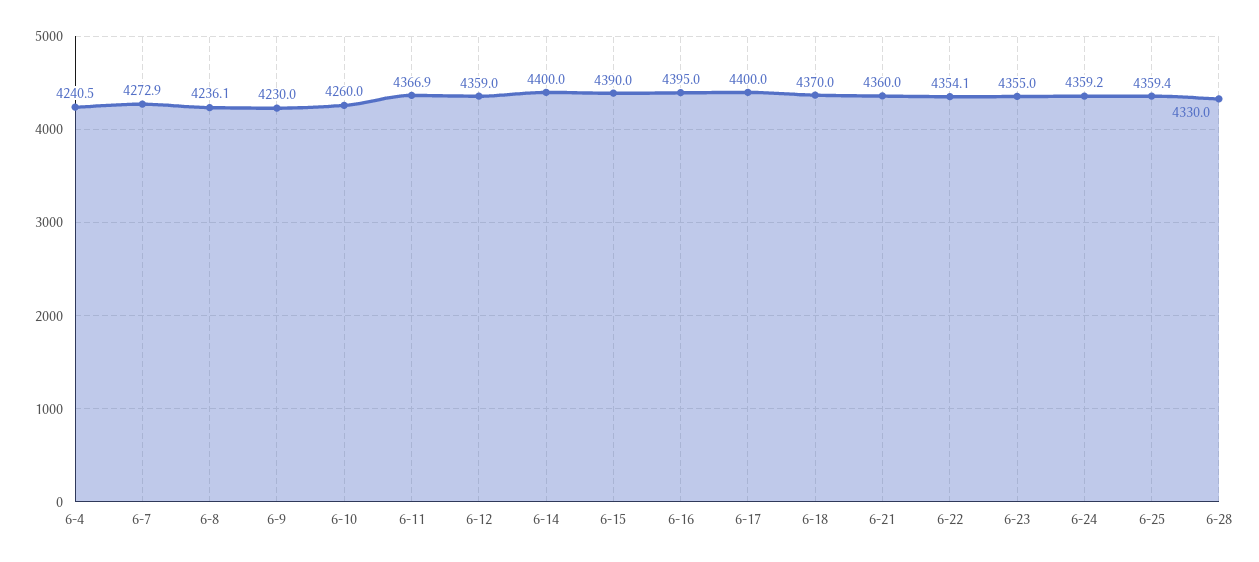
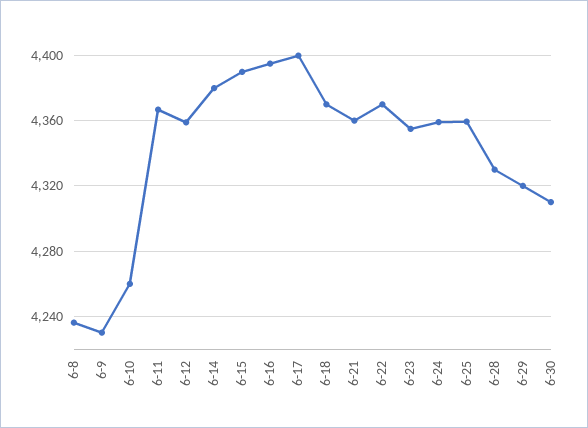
6-4: 4240.5 -> none
6-7: 4272.9 -> none
6-14: 4400 -> 4380
6-22: 4354.1 -> 4370
6-29: none -> 4320
6-30: none -> 4310

